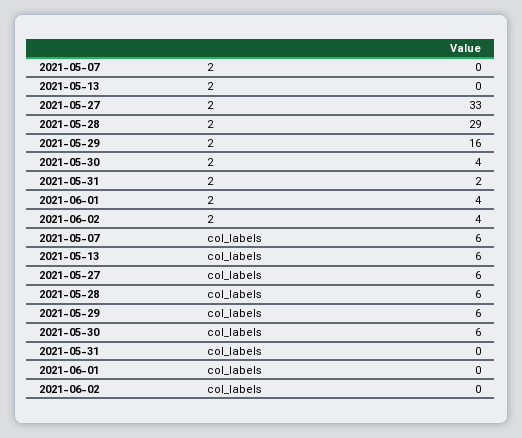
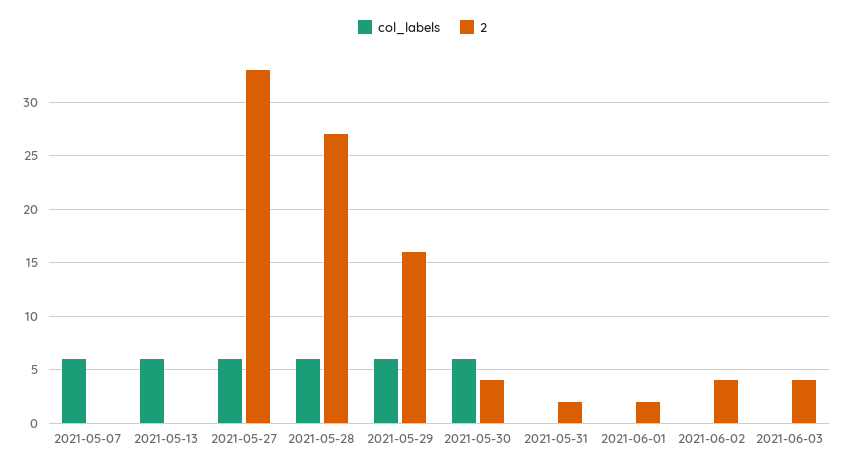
2, 2021-05-28: 29 -> 27
2, 2021-06-01: 4 -> 2
col_labels, 2021-06-03: none -> 0
2, 2021-06-03: none -> 4

